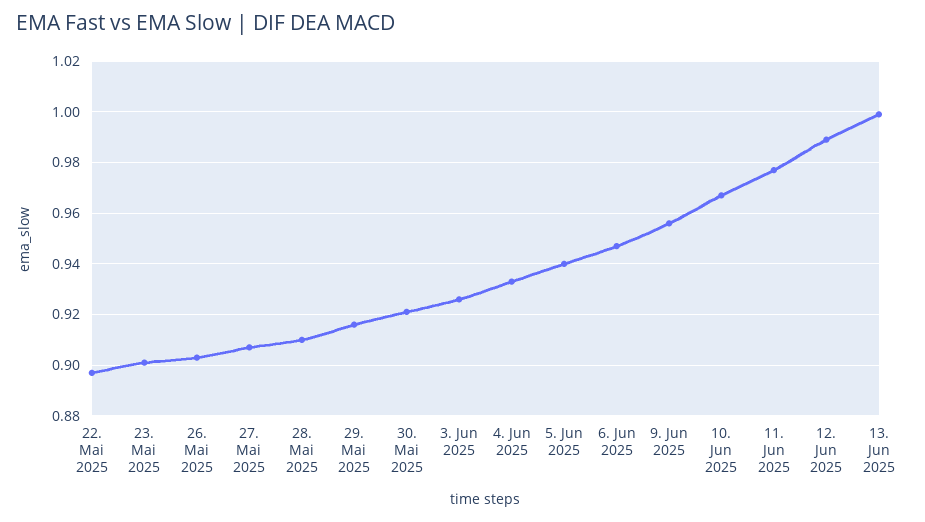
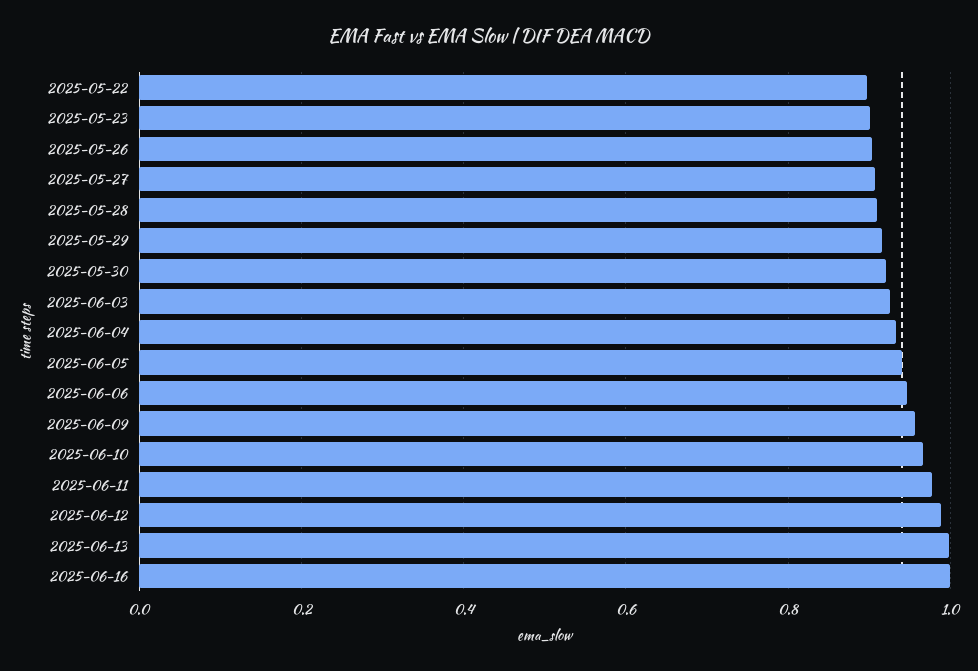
2025-06-16: none -> 1

